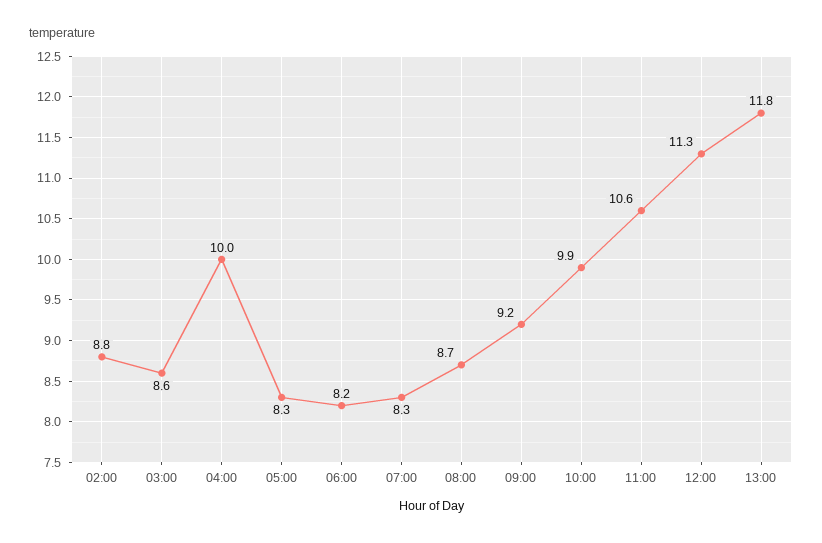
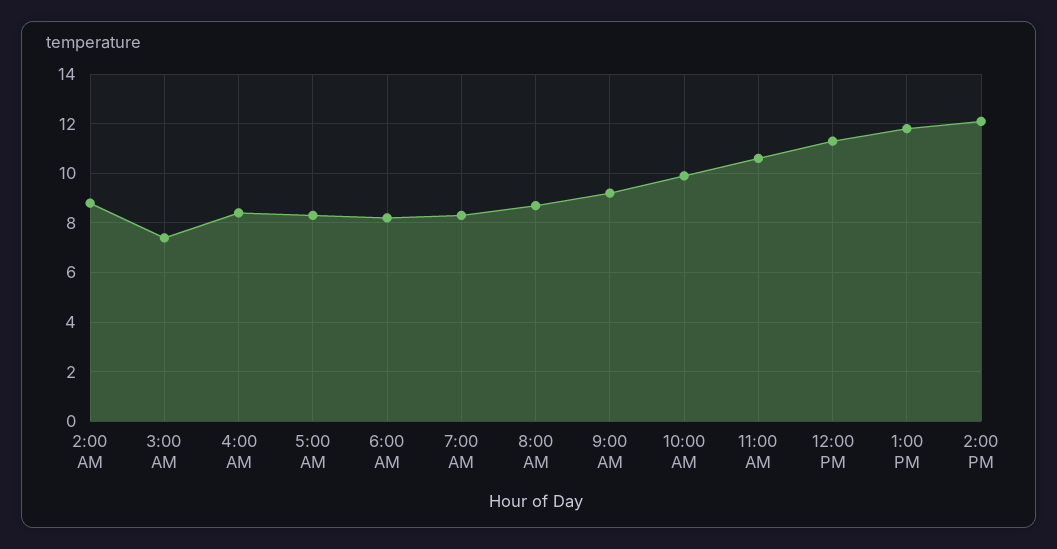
03:00: 8.6 -> 7.5
04:00: 10 -> 8.5
2:00 PM: none -> 12

